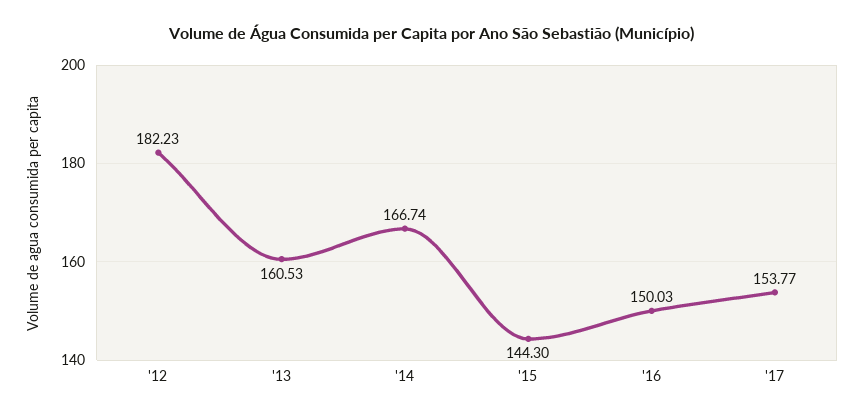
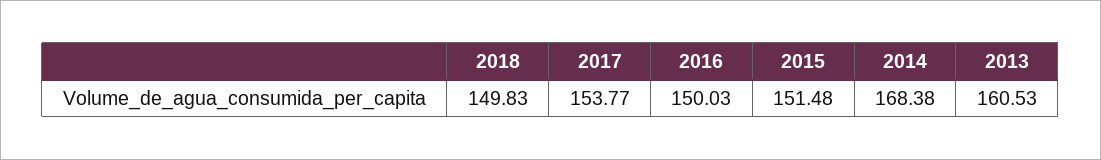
'12: 182.23 -> none
'14: 166.74 -> 168.38
'15: 144.3 -> 151.48
2018: none -> 149.83

